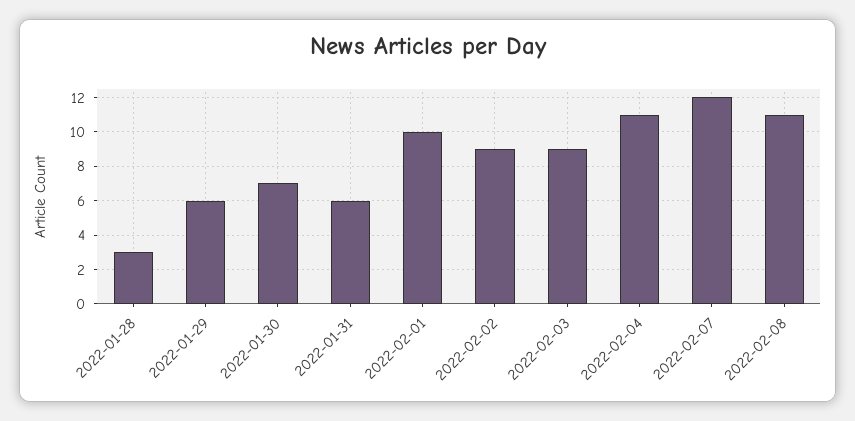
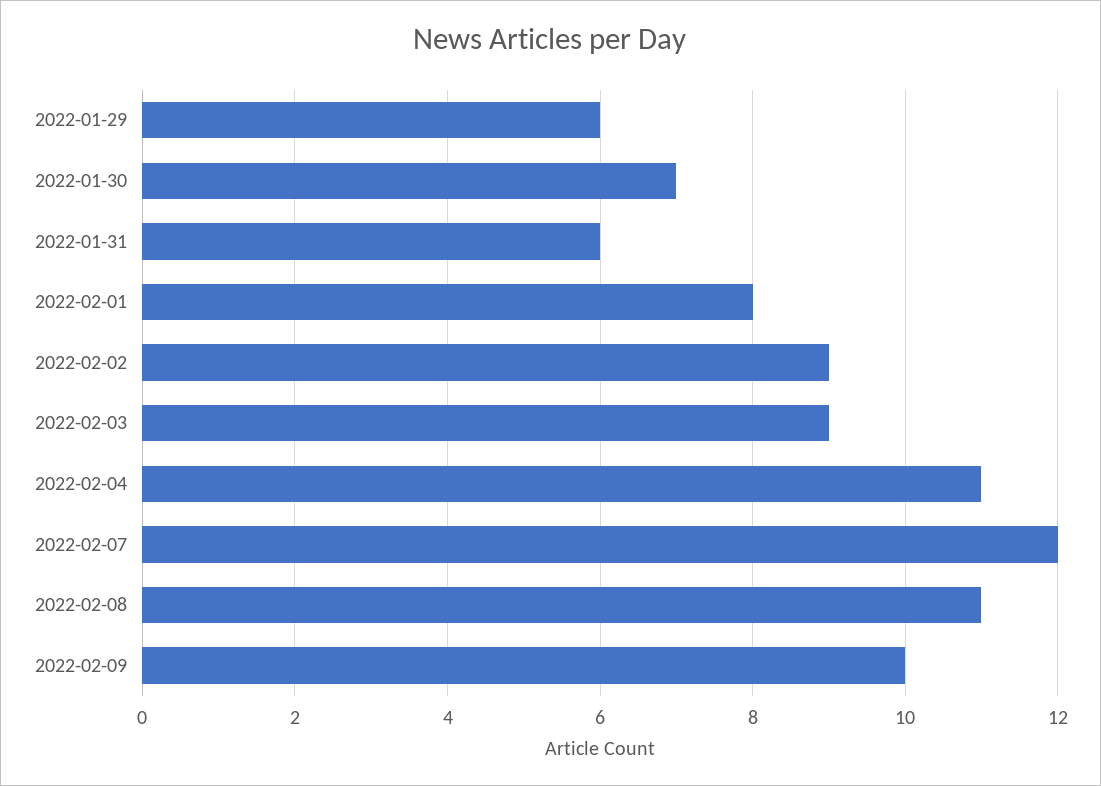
2022-01-28: 3 -> none
2022-02-01: 10 -> 8
2022-02-09: none -> 10

